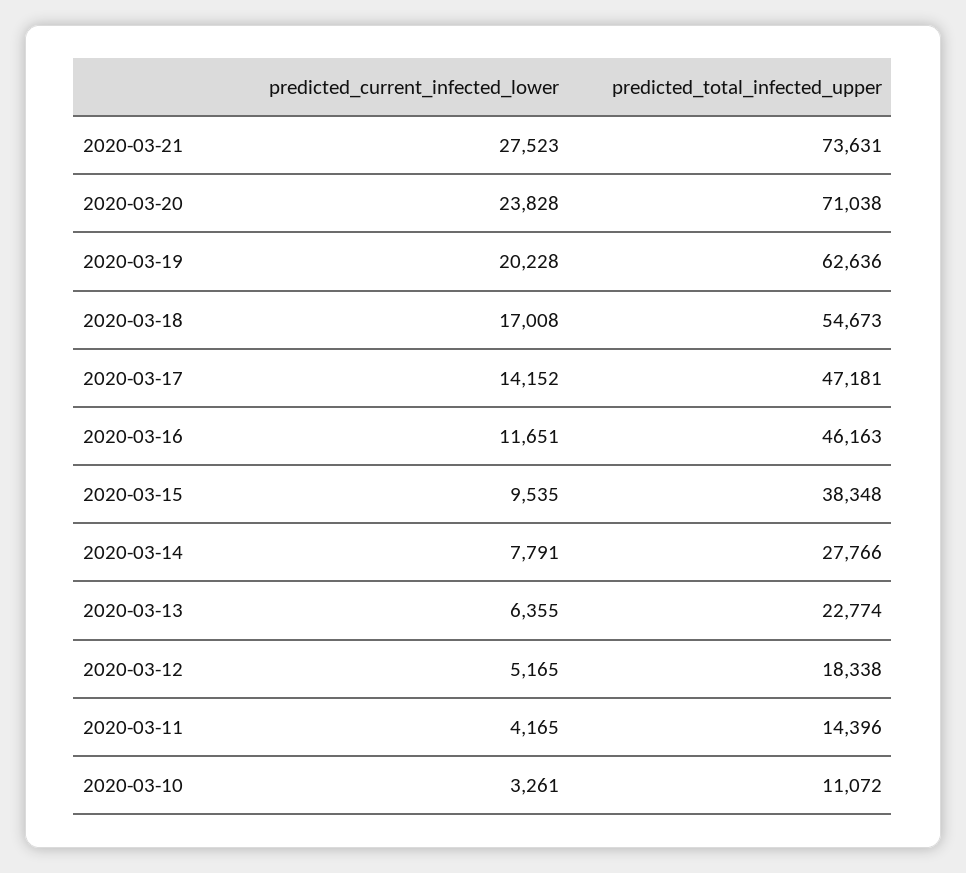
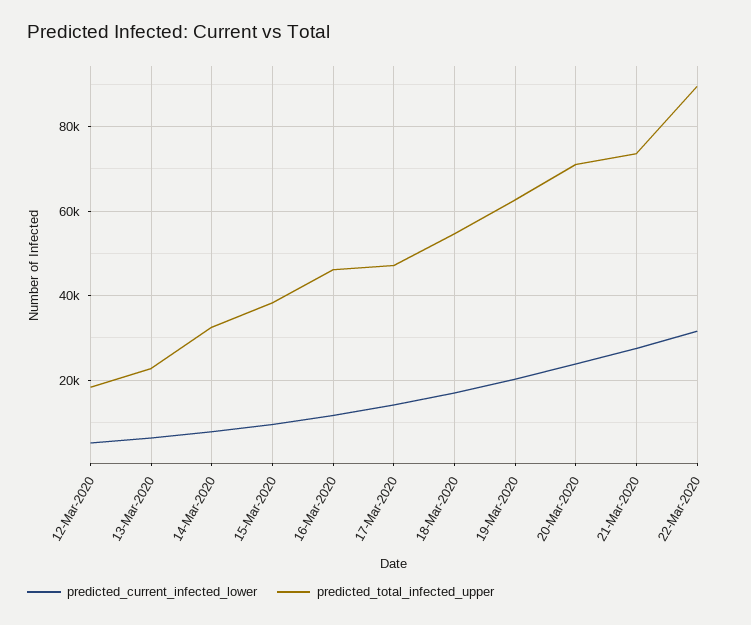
predicted_total_infected_upper, 2020-03-14: 27766 -> 32000
predicted_current_infected_lower, 2020-03-11: 4165 -> none
predicted_total_infected_upper, 2020-03-11: 14396 -> none
predicted_current_infected_lower, 2020-03-10: 3261 -> none
predicted_total_infected_upper, 2020-03-10: 11072 -> none
predicted_current_infected_lower, 22-Mar-2020: none -> 32000
predicted_total_infected_upper, 22-Mar-2020: none -> 90000

